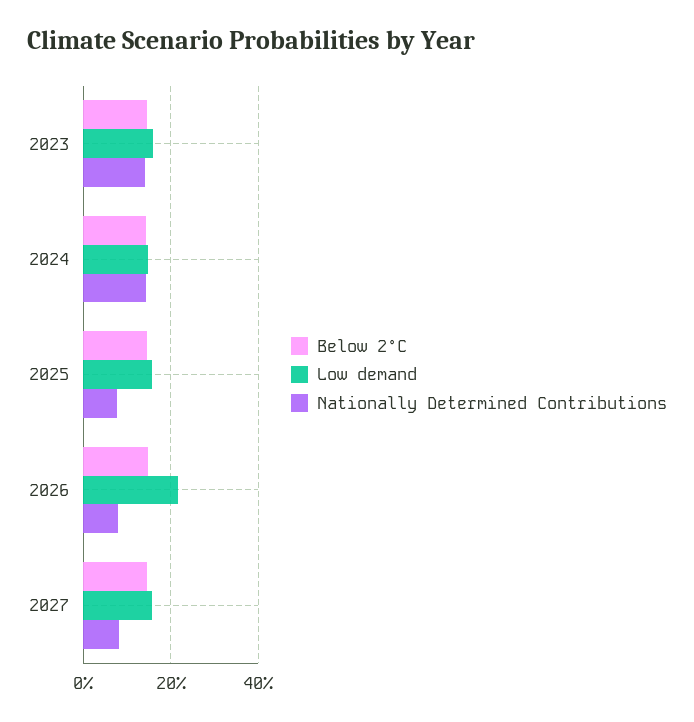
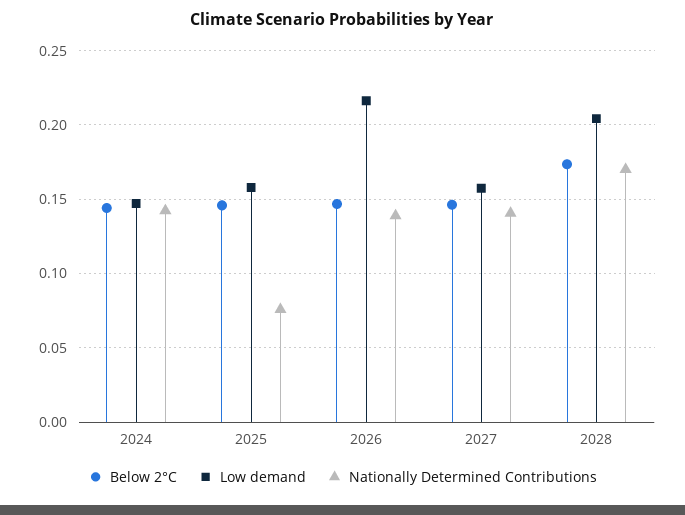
Below 2°C, 2023: 0.14 -> none
Low demand, 2023: 0.16 -> none
Nationally Determined Contributions, 2023: 0.14 -> none
Nationally Determined Contributions, 2026: 0.08 -> 0.14
Nationally Determined Contributions, 2027: 0.08 -> 0.14
Below 2°C, 2028: none -> 0.175
Low demand, 2028: none -> 0.205
Nationally Determined Contributions, 2028: none -> 0.17

